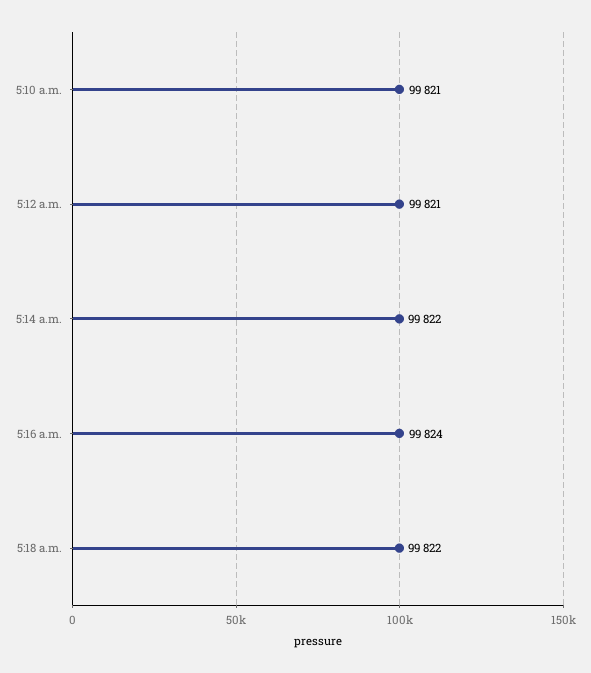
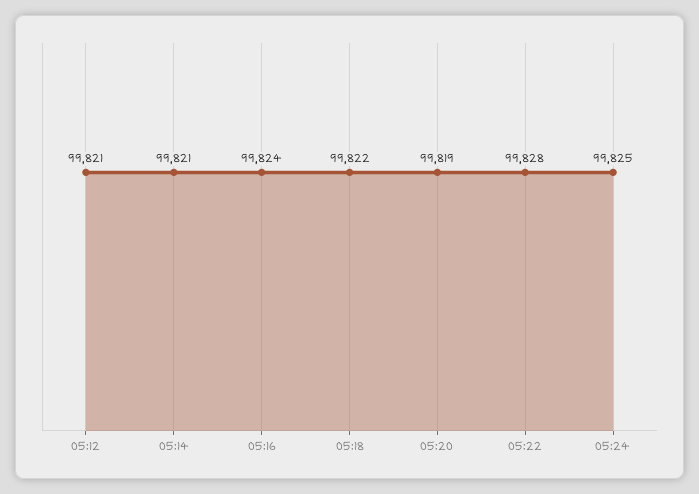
5:10 a.m.: 99821 -> none
5:14 a.m.: 99822 -> 99821
05:20: none -> 99819
05:22: none -> 99828
05:24: none -> 99825

